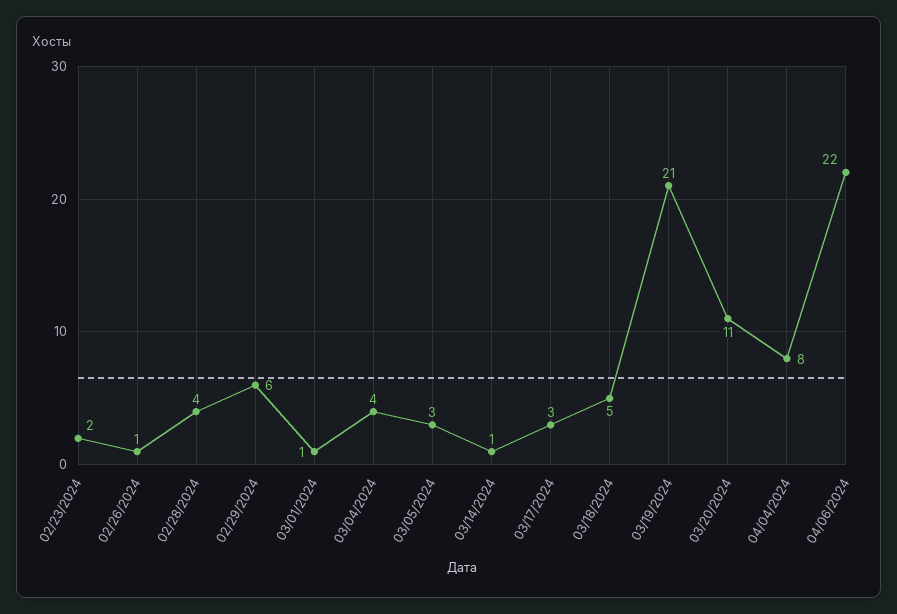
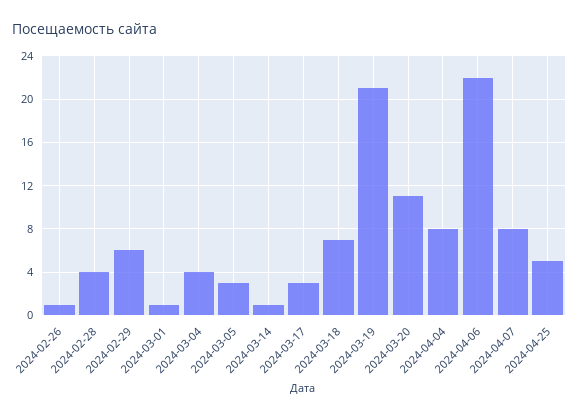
02/23/2024: 2 -> none
03/18/2024: 5 -> 7
2024-04-07: none -> 8
2024-04-25: none -> 5

